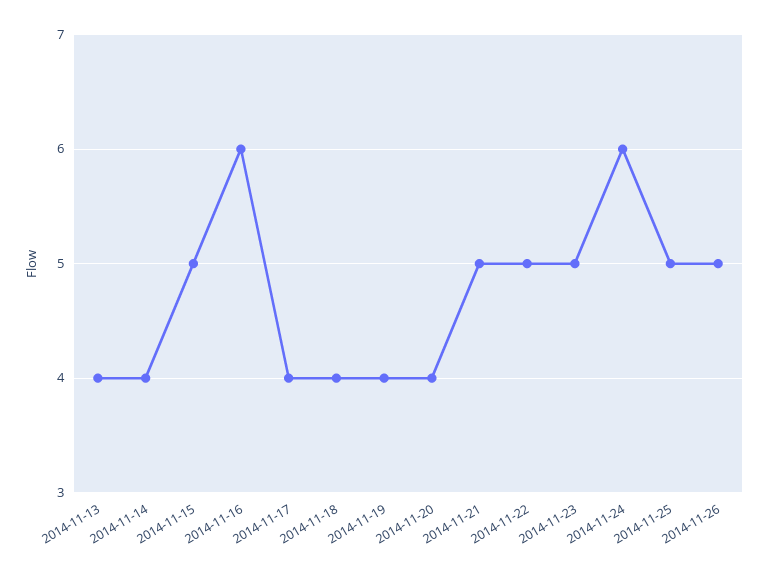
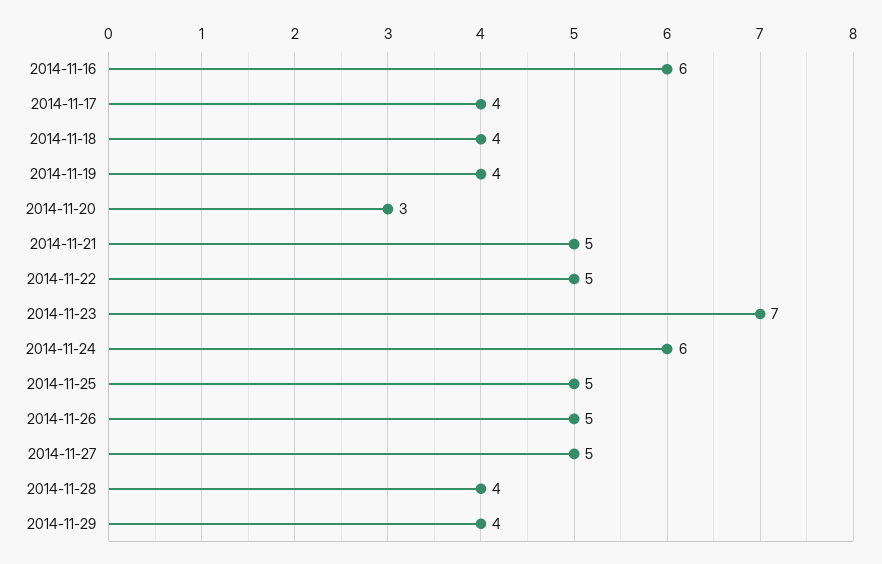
2014-11-13: 4 -> none
2014-11-14: 4 -> none
2014-11-15: 5 -> none
2014-11-20: 4 -> 3
2014-11-23: 5 -> 7
2014-11-27: none -> 5
2014-11-28: none -> 4
2014-11-29: none -> 4

